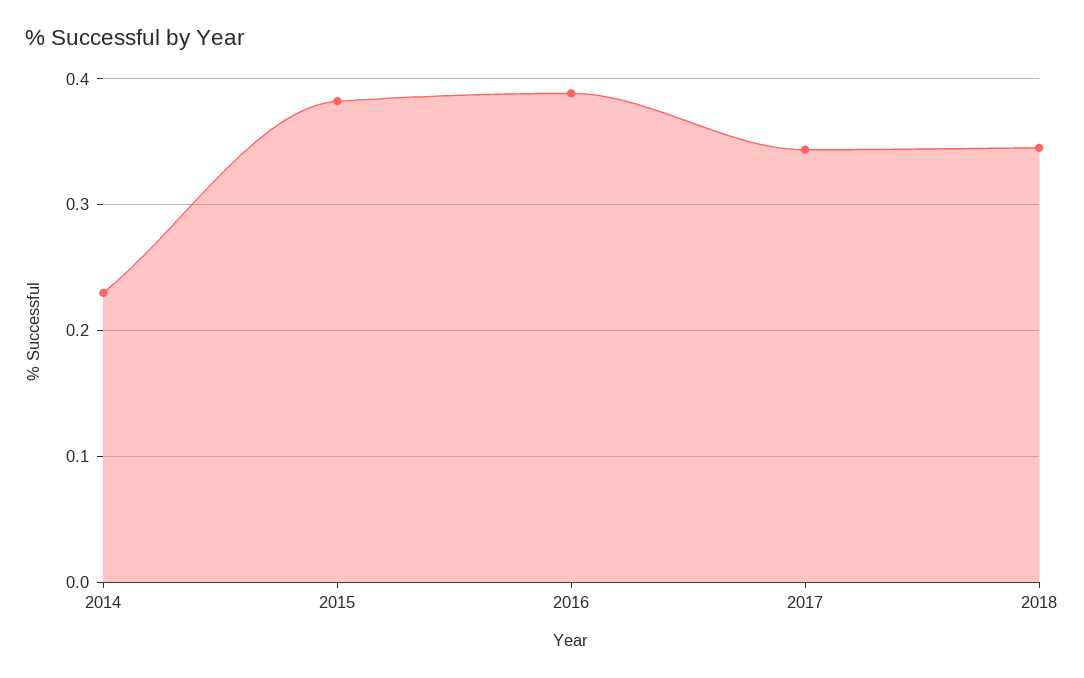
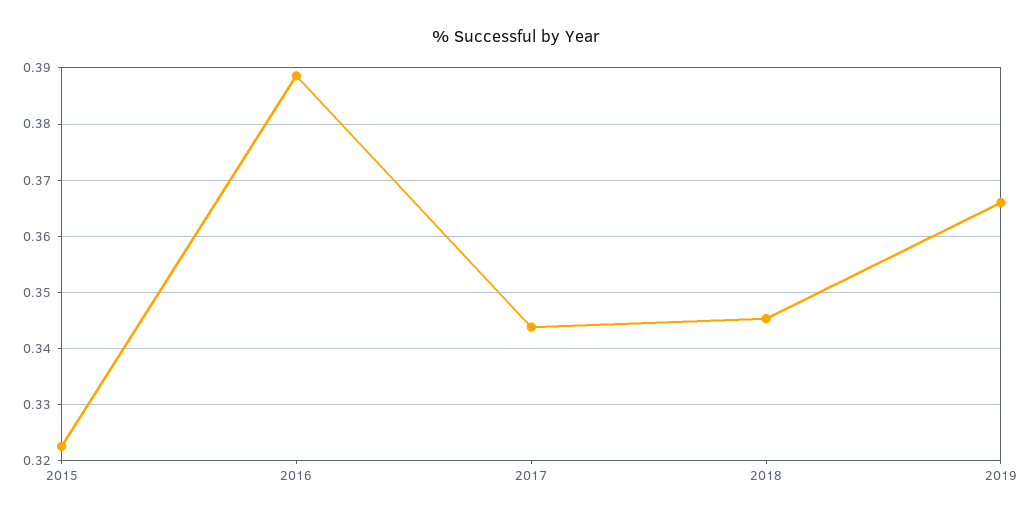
2014: 0.23 -> none
2015: 0.38 -> 0.322
2019: none -> 0.366

